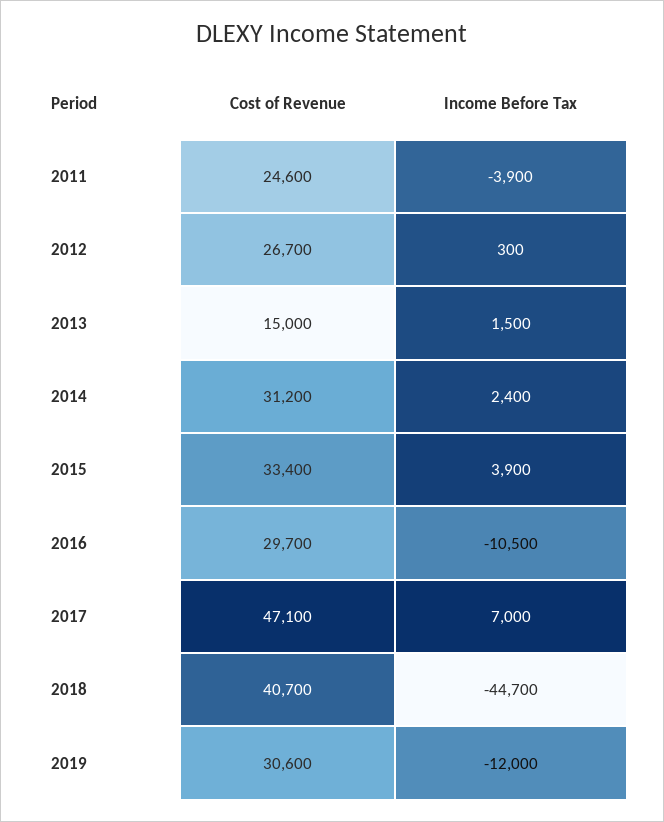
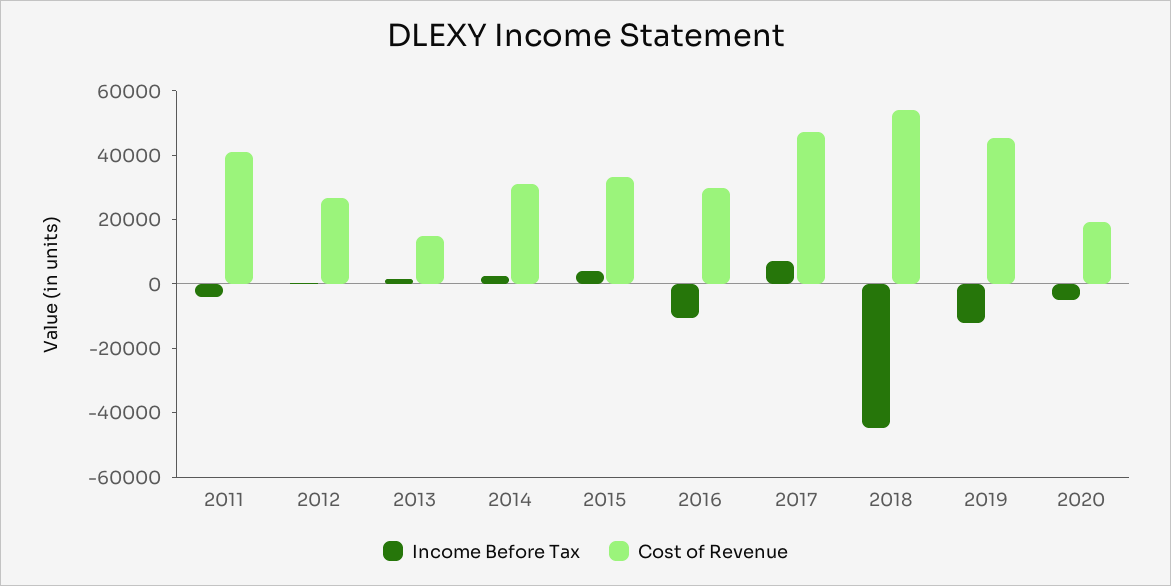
Cost of Revenue, 2011: 24600 -> 40000
Cost of Revenue, 2018: 40700 -> 55000
Cost of Revenue, 2019: 30600 -> 45000
Income Before Tax, 2020: none -> -5000
Cost of Revenue, 2020: none -> 20000

